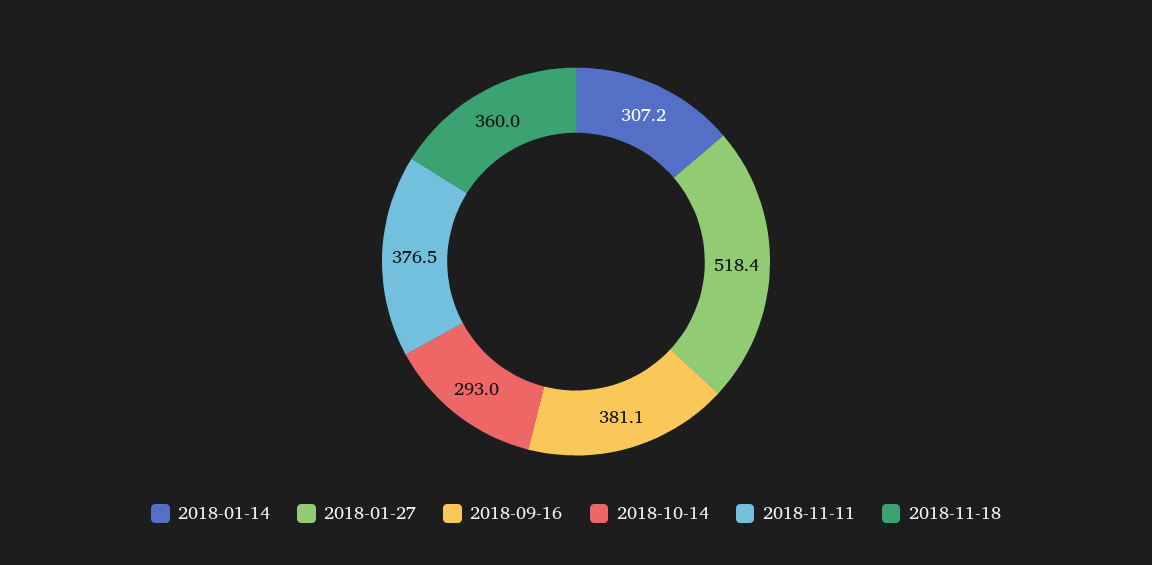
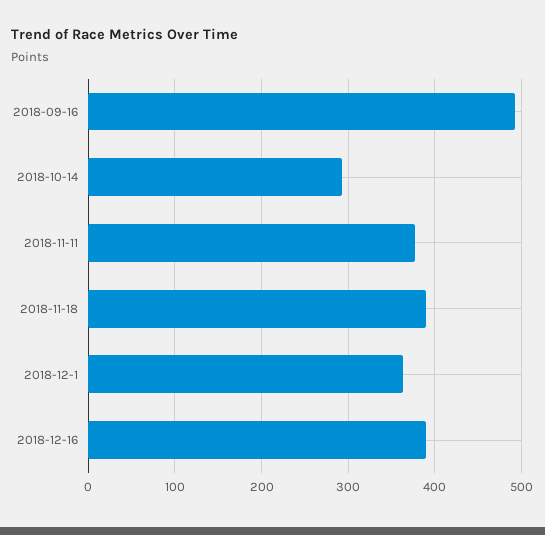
2018-01-14: 307.2 -> none
2018-01-27: 518.4 -> none
2018-09-16: 381.1 -> 490
2018-11-18: 360 -> 390
2018-12-1: none -> 360
2018-12-16: none -> 390

